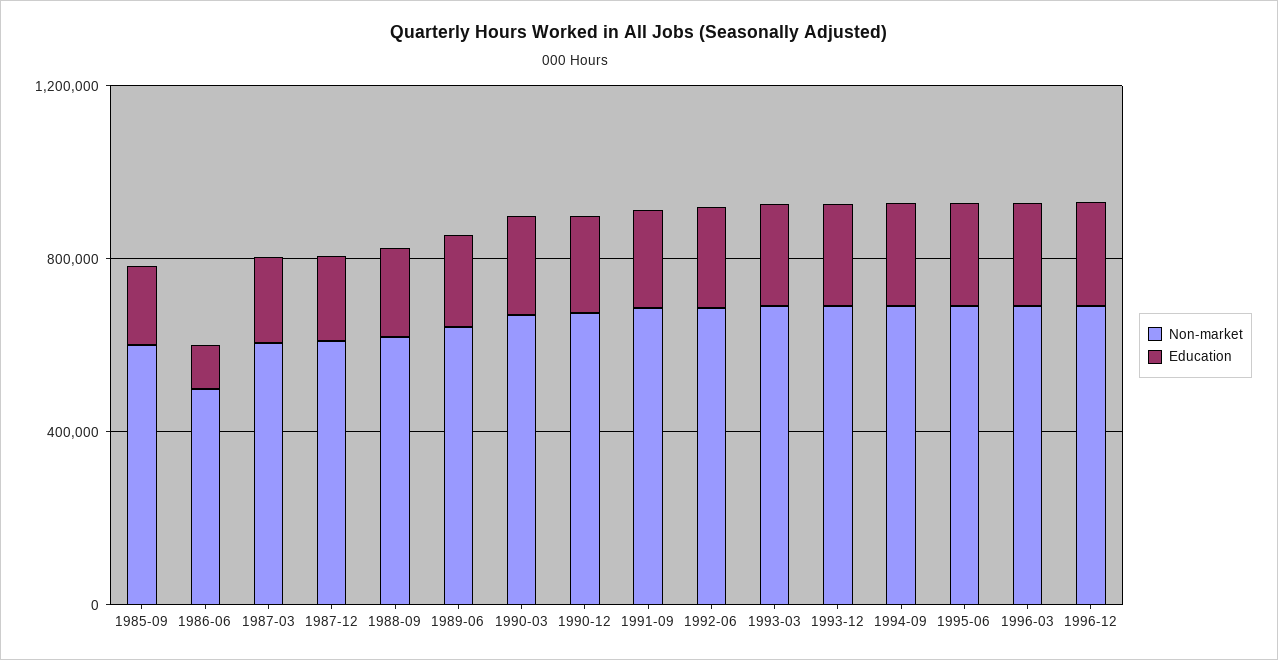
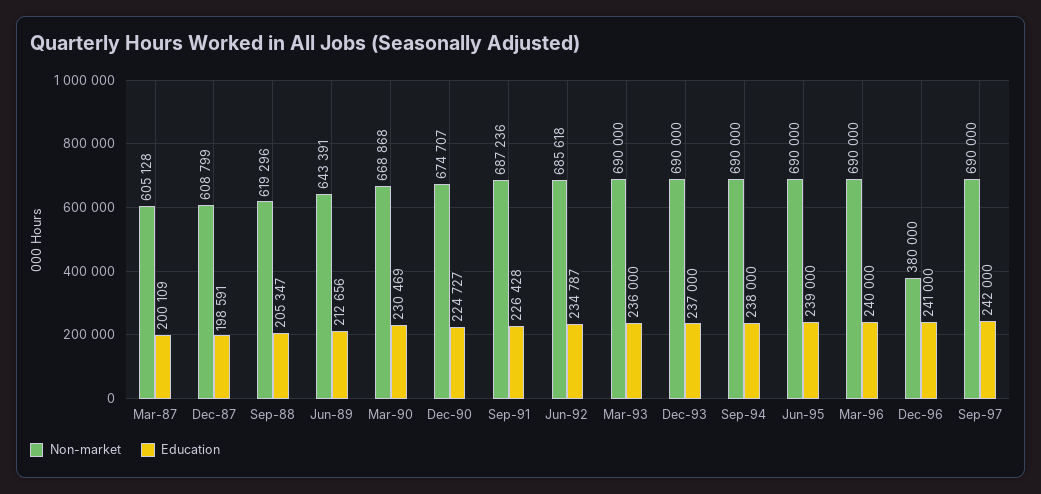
Non-market, 1985-09: 600000 -> none
Education, 1985-09: 200000 -> none
Non-market, 1986-06: 500000 -> none
Education, 1986-06: 100000 -> none
Non-market, 1996-12: 700000 -> 380000
Non-market, Sep-97: none -> 690000
Education, Sep-97: none -> 242000

